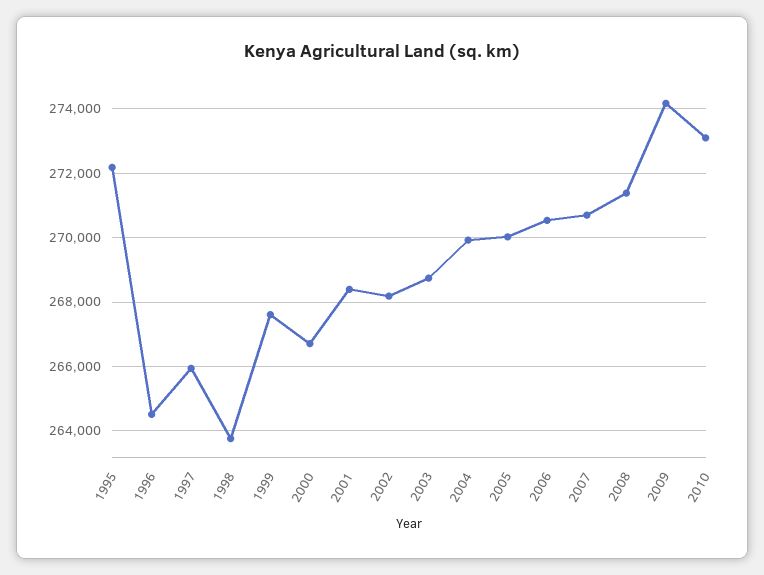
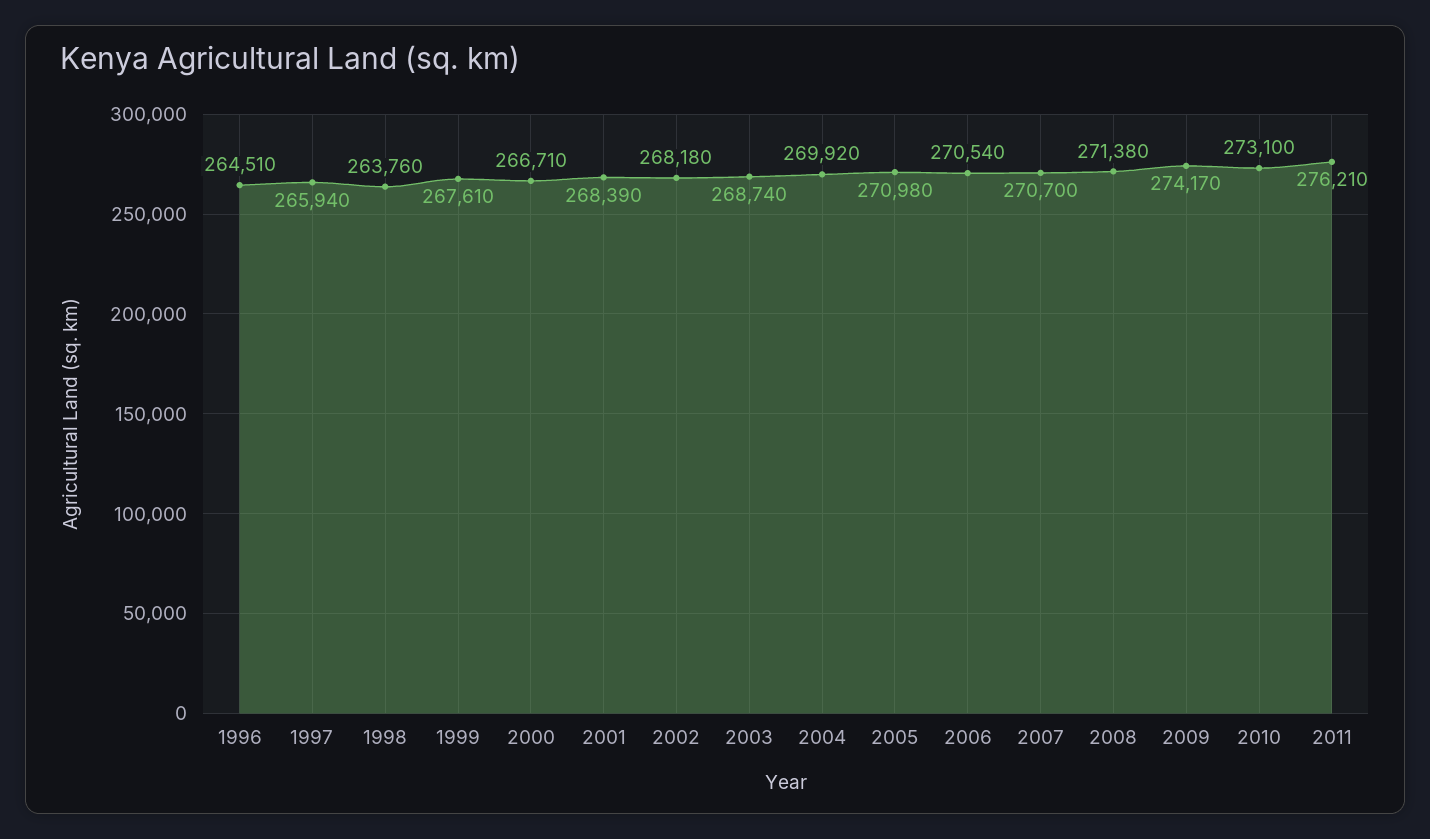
1995: 272200 -> none
2005: 270000 -> 270980
2011: none -> 276210

